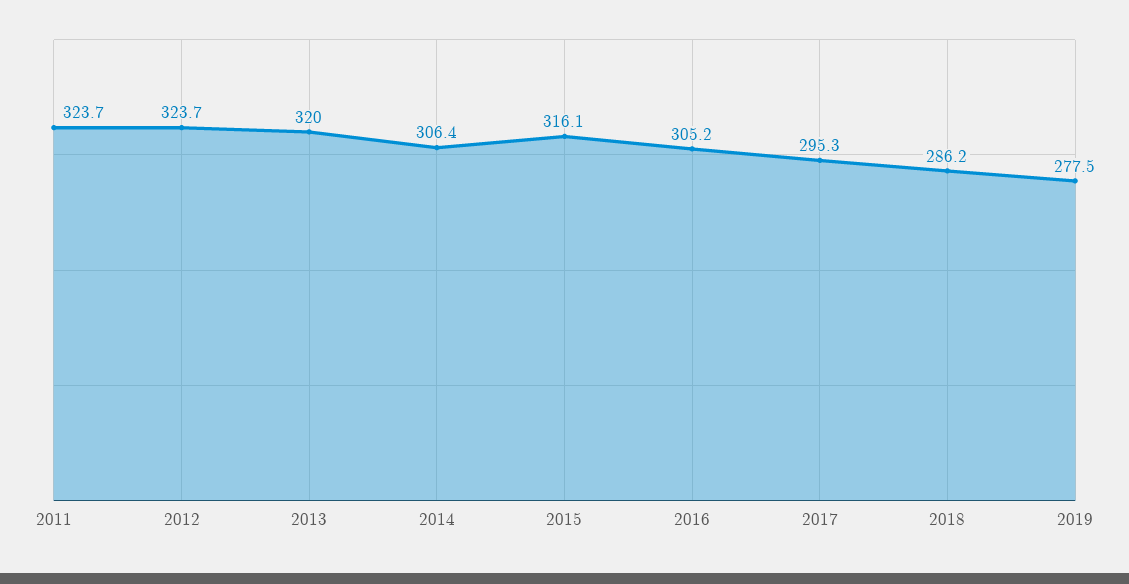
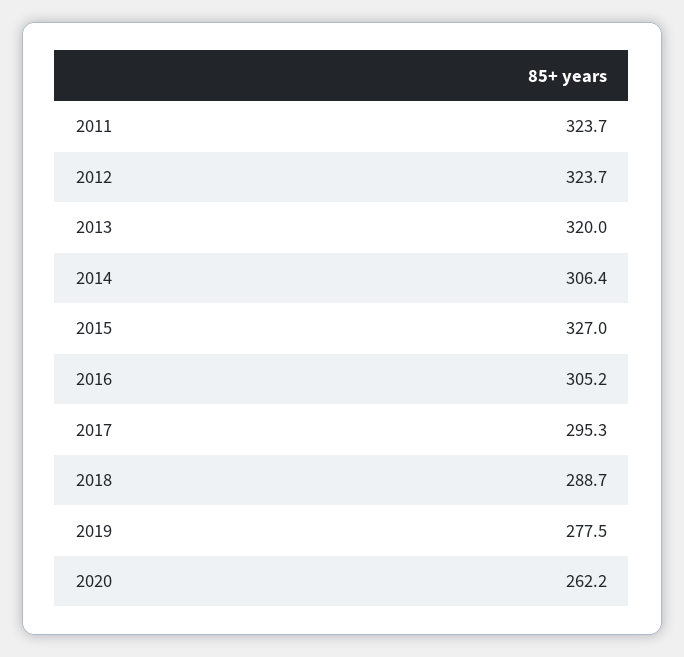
2015: 316.1 -> 327
2018: 286.2 -> 288.7
2020: none -> 262.2

